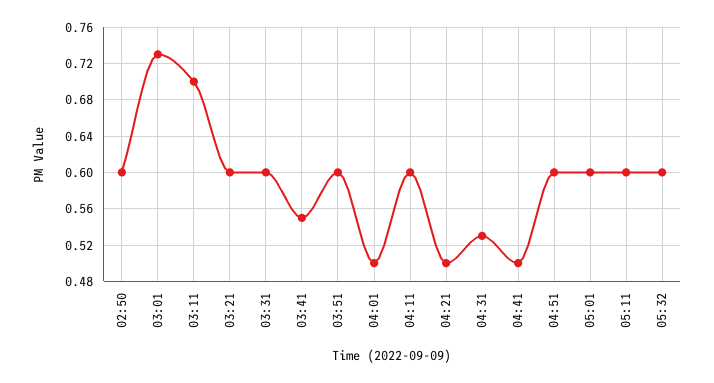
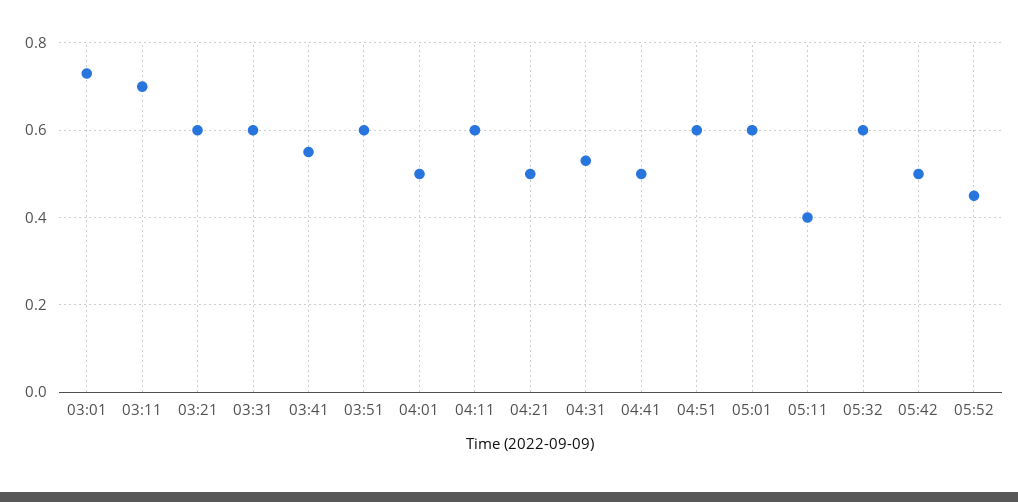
02:50: 0.6 -> none
05:11: 0.6 -> 0.4
05:42: none -> 0.5
05:52: none -> 0.45

